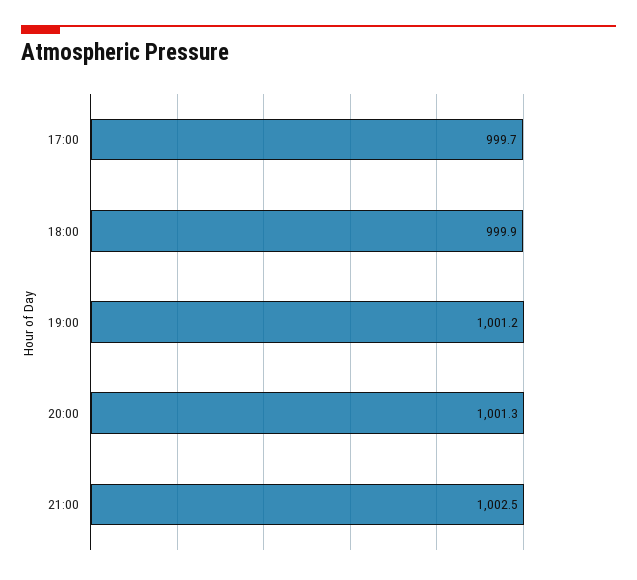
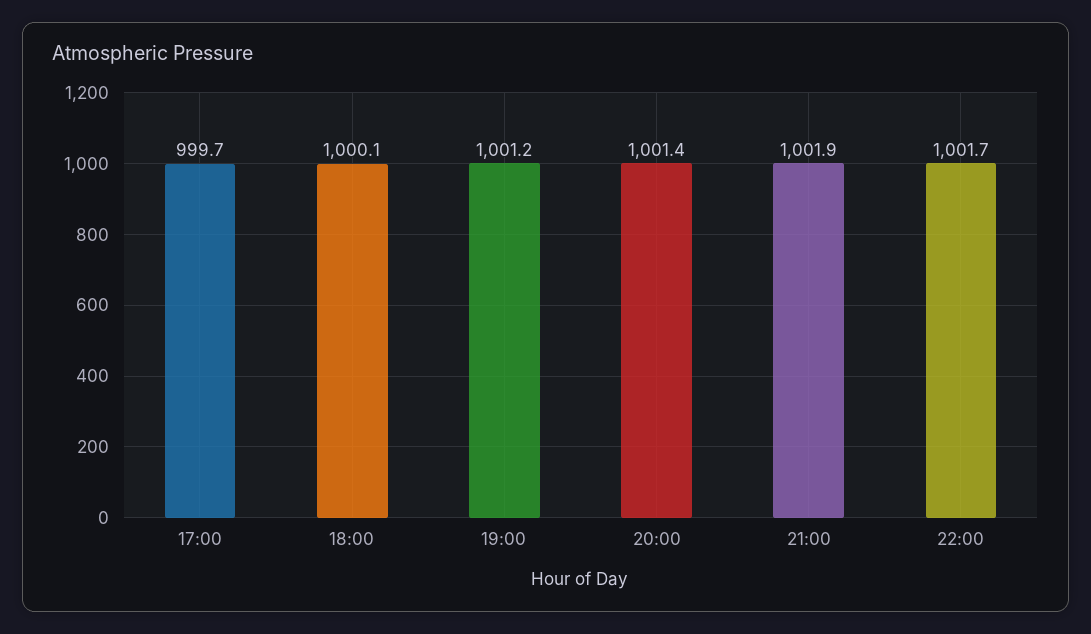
18:00: 999.9 -> 1000.1
20:00: 1001.3 -> 1001.4
21:00: 1002.5 -> 1001.9
22:00: none -> 1001.7

